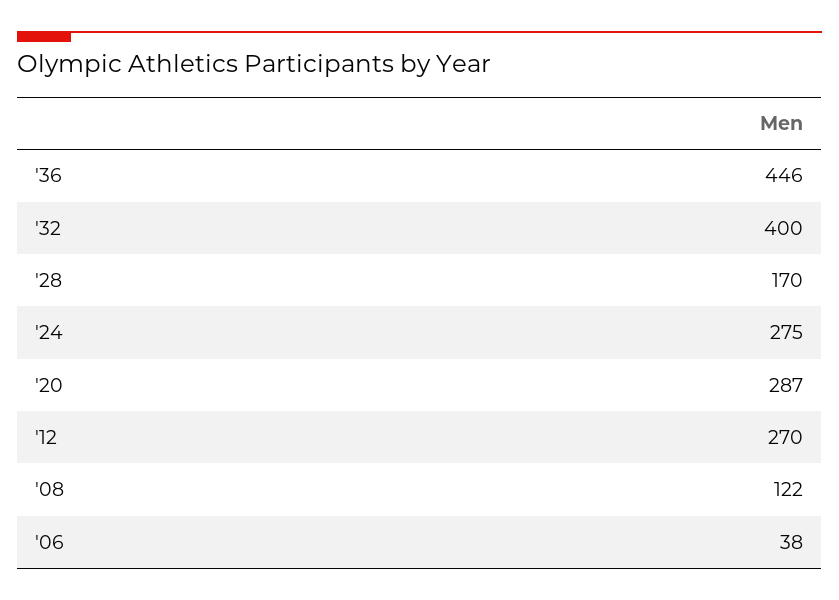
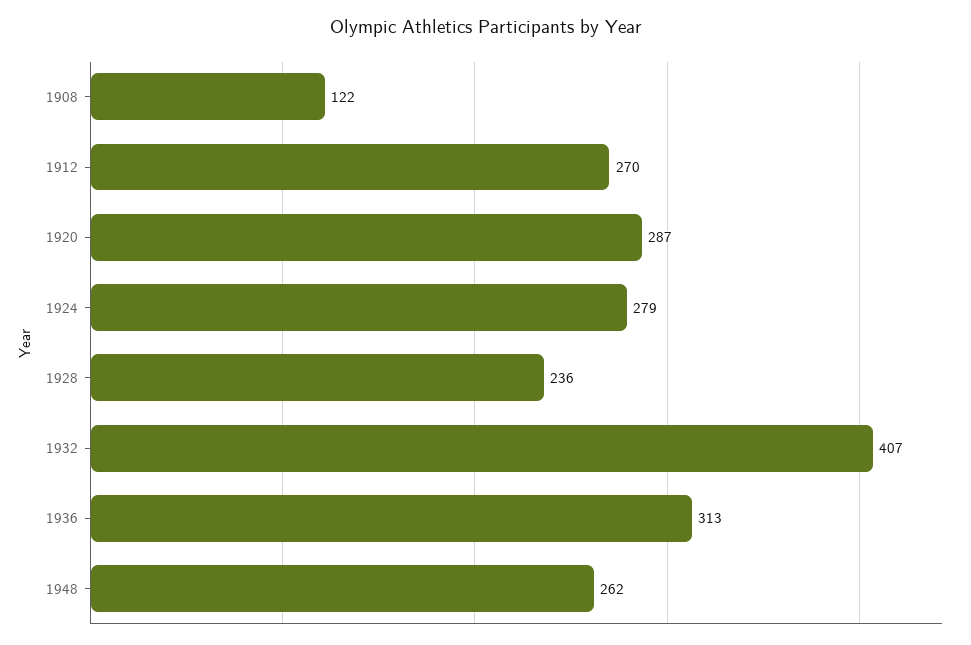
'36: 446 -> 313
'32: 400 -> 407
'28: 170 -> 236
'24: 275 -> 279
'06: 38 -> none
1948: none -> 262

